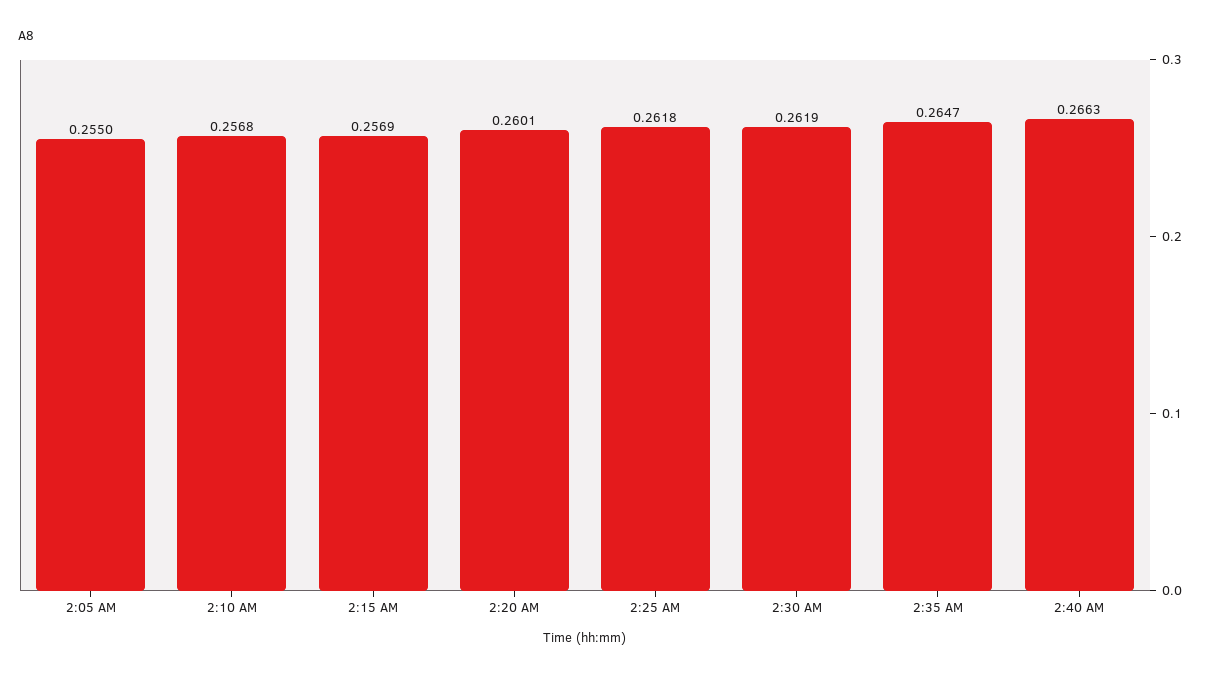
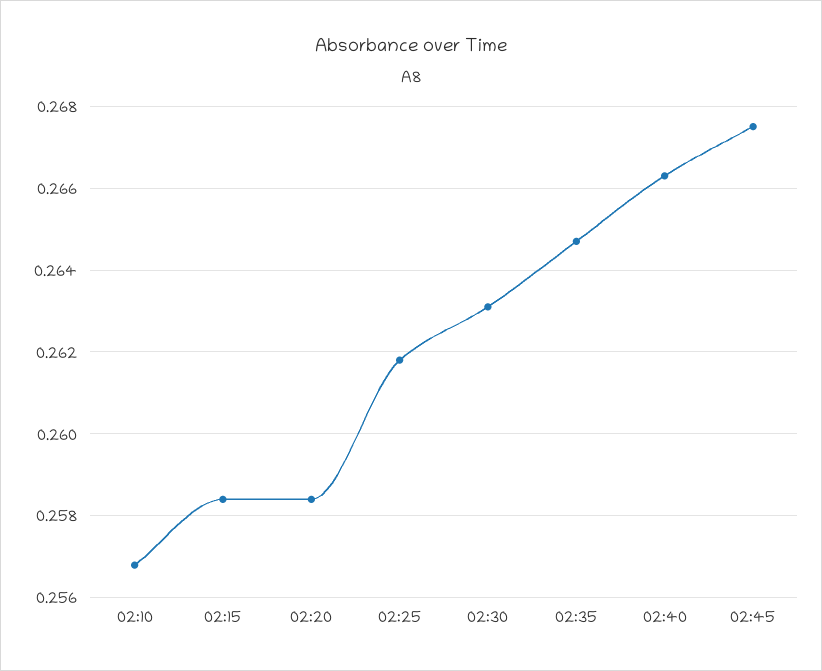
2:05 AM: 0.255 -> none
2:15 AM: 0.2569 -> 0.2585
2:20 AM: 0.2601 -> 0.2585
2:30 AM: 0.2619 -> 0.263
02:45: none -> 0.2675

